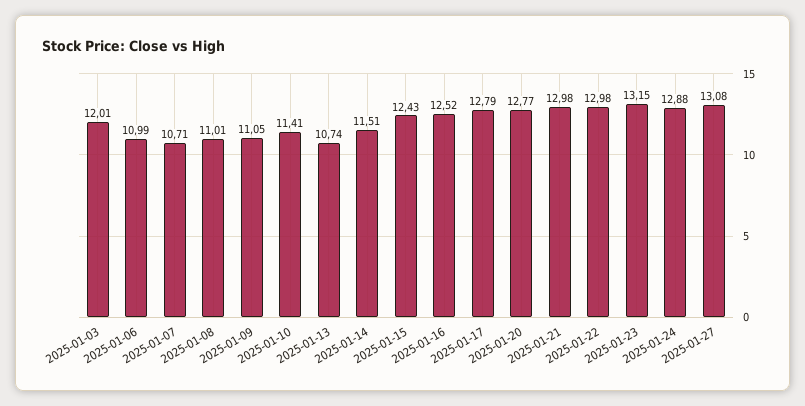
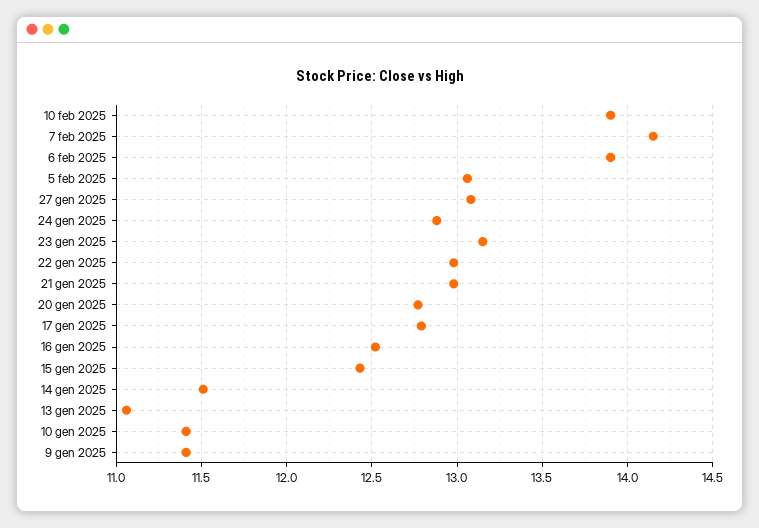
2025-01-03: 12.01 -> none
2025-01-06: 10.99 -> none
2025-01-07: 10.71 -> none
2025-01-08: 11.01 -> none
2025-01-09: 11.05 -> 11.4
2025-01-13: 10.74 -> 11.05
10 feb 2025: none -> 13.9
7 feb 2025: none -> 14.15
6 feb 2025: none -> 13.9
5 feb 2025: none -> 13.05

